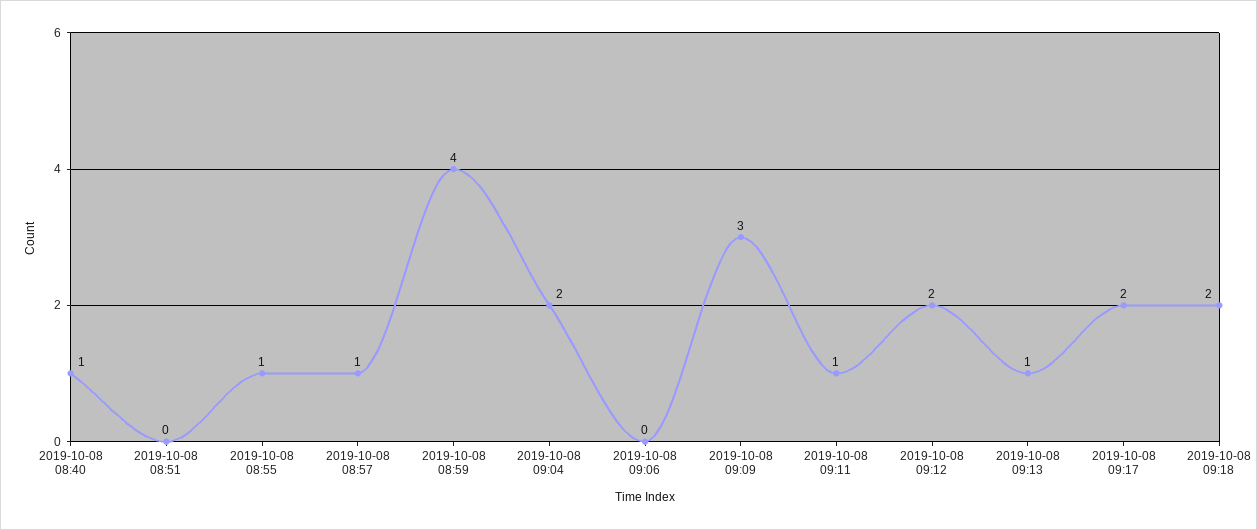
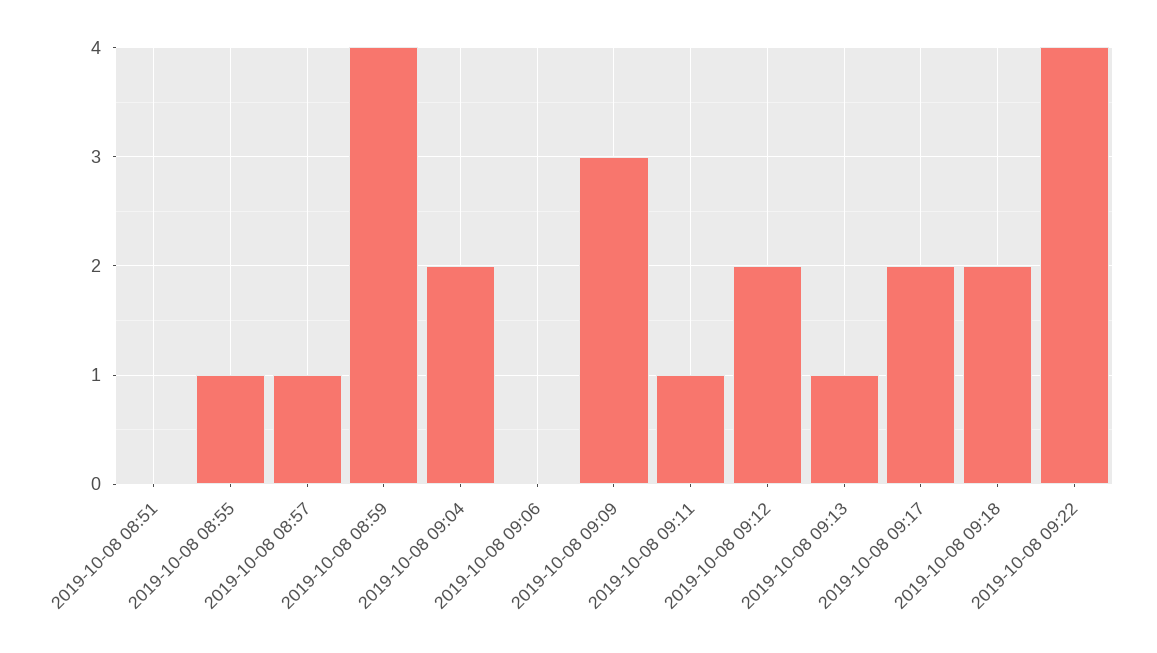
2019-10-08 08:40: 1 -> none
2019-10-08 09:22: none -> 4

